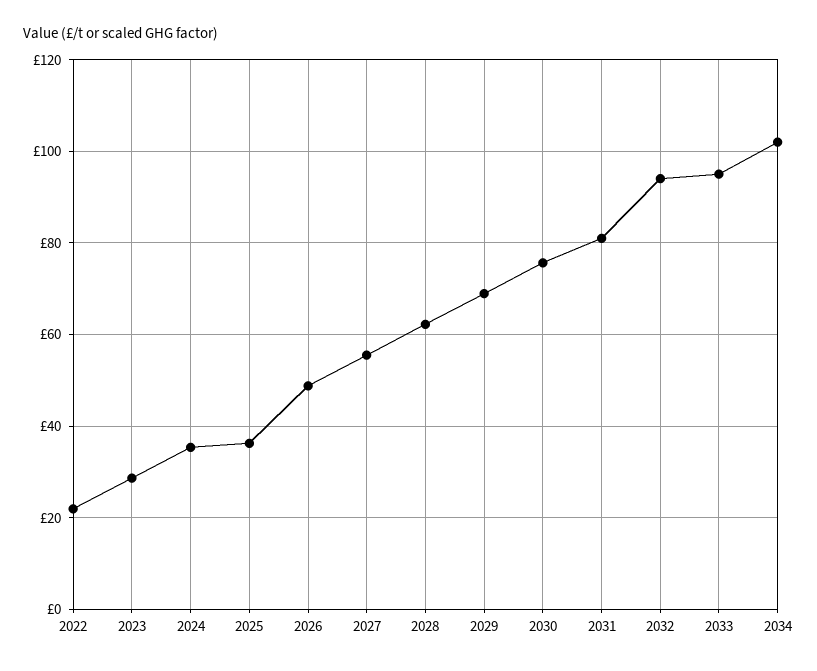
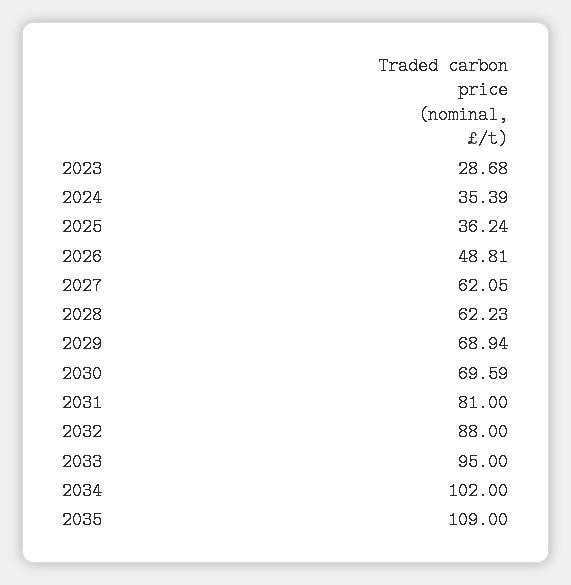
2022: 22 -> none
2027: 56 -> 62.05
2030: 76 -> 69.59
2032: 94 -> 88
2035: none -> 109

